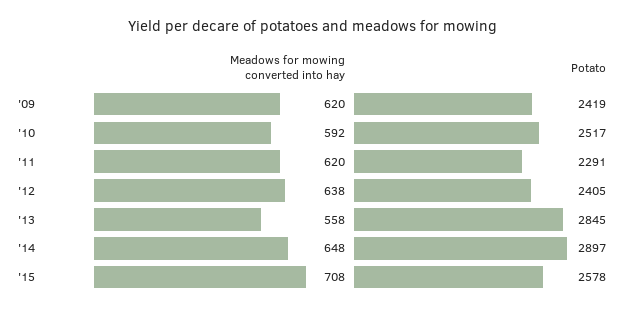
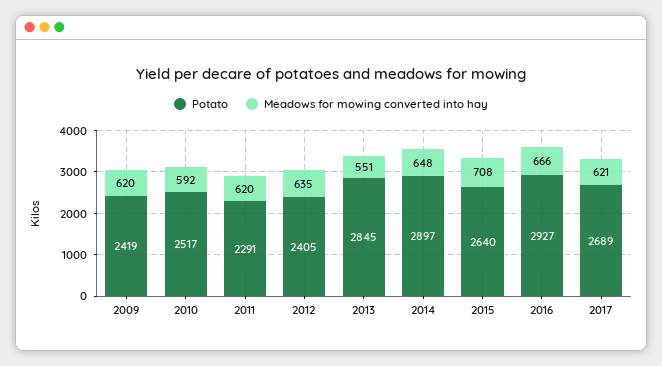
Meadows for mowing converted into hay, '12: 638 -> 635
Meadows for mowing converted into hay, '13: 558 -> 551
Potato, '15: 2578 -> 2640
Potato, 2016: none -> 2927
Meadows for mowing converted into hay, 2016: none -> 666
Potato, 2017: none -> 2689
Meadows for mowing converted into hay, 2017: none -> 621

